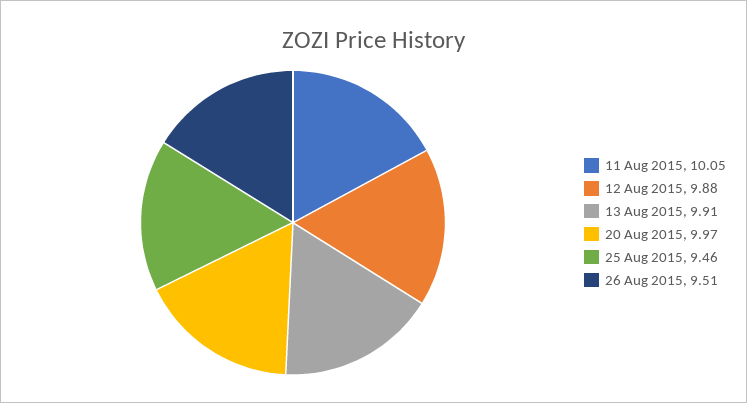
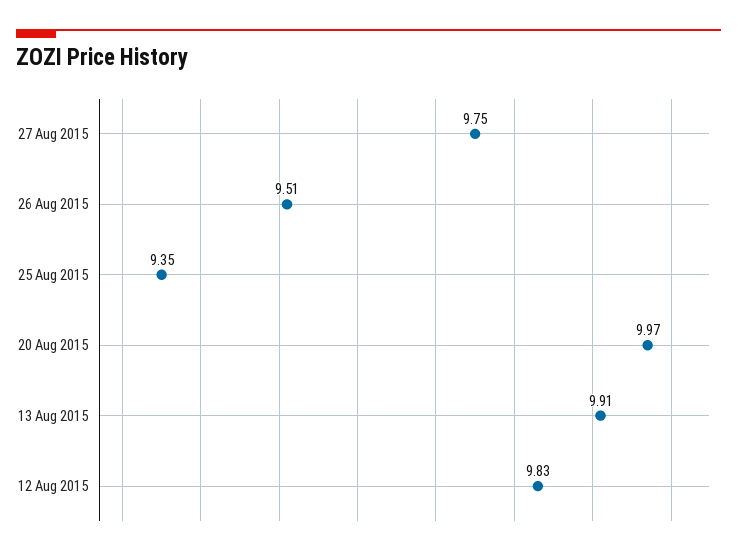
11 Aug 2015: 10.05 -> none
12 Aug 2015: 9.88 -> 9.83
25 Aug 2015: 9.46 -> 9.35
27 Aug 2015: none -> 9.75

